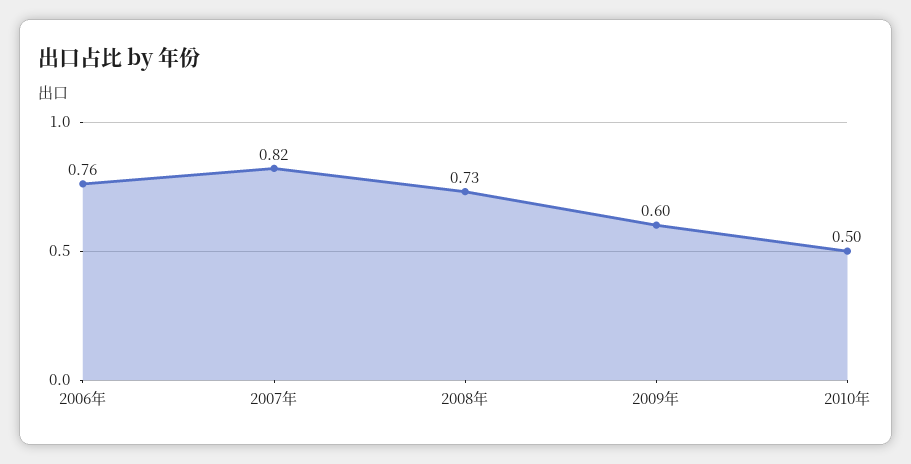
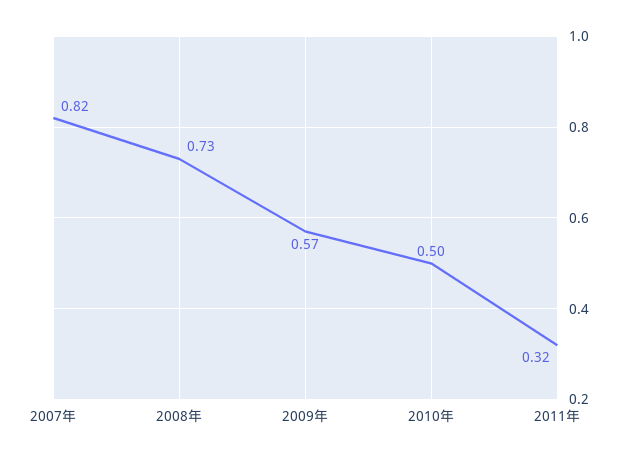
2006年: 0.76 -> none
2009年: 0.6 -> 0.57
2011年: none -> 0.32

